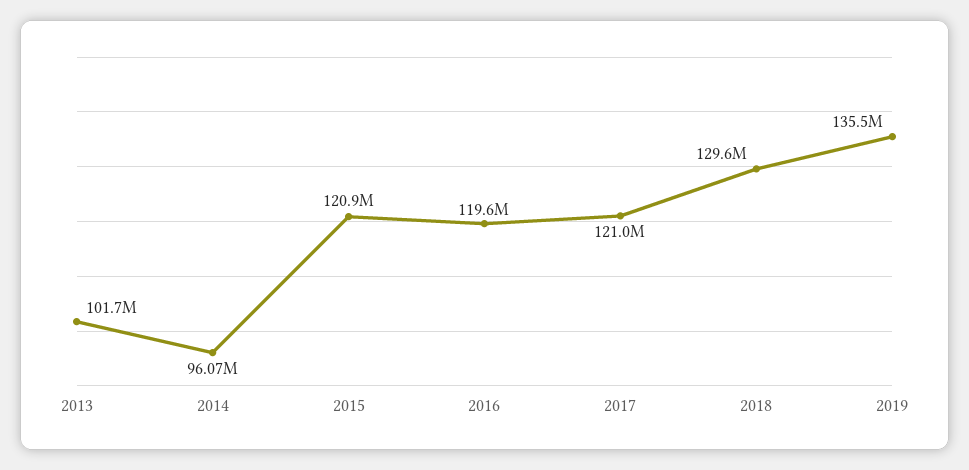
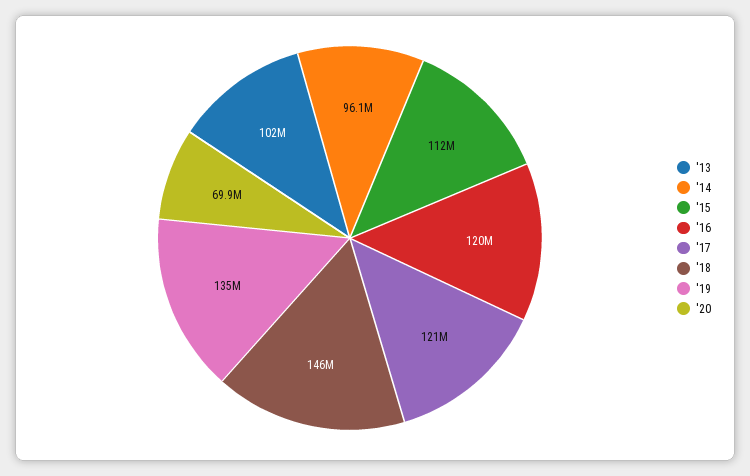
2015: 120900000 -> 112000000
2018: 129600000 -> 146000000
'20: none -> 69900000

